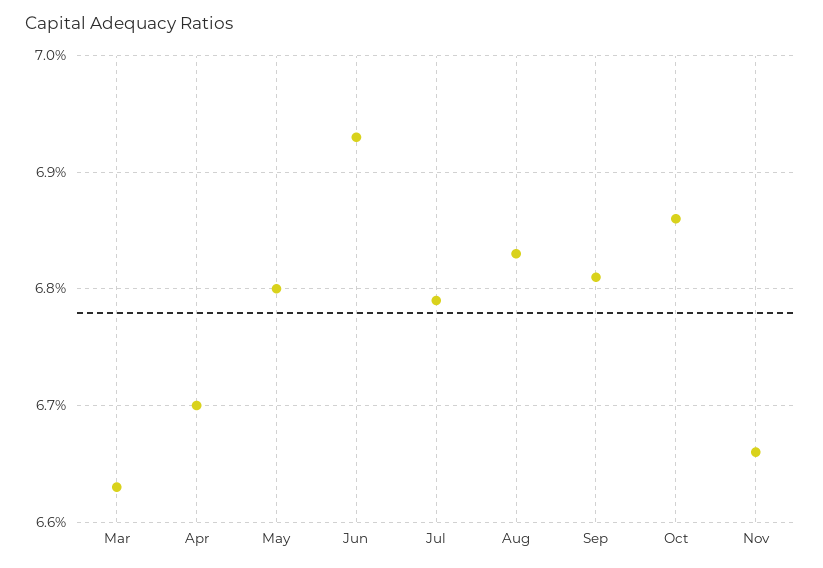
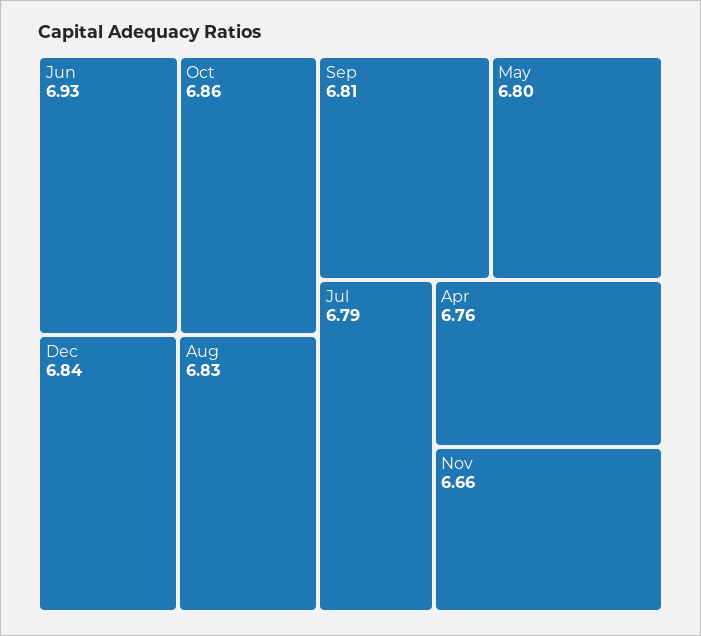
Mar: 6.63 -> none
Apr: 6.7 -> 6.76
Dec: none -> 6.84

